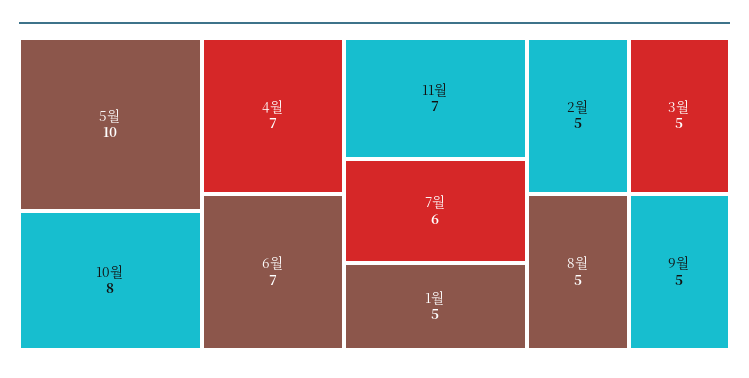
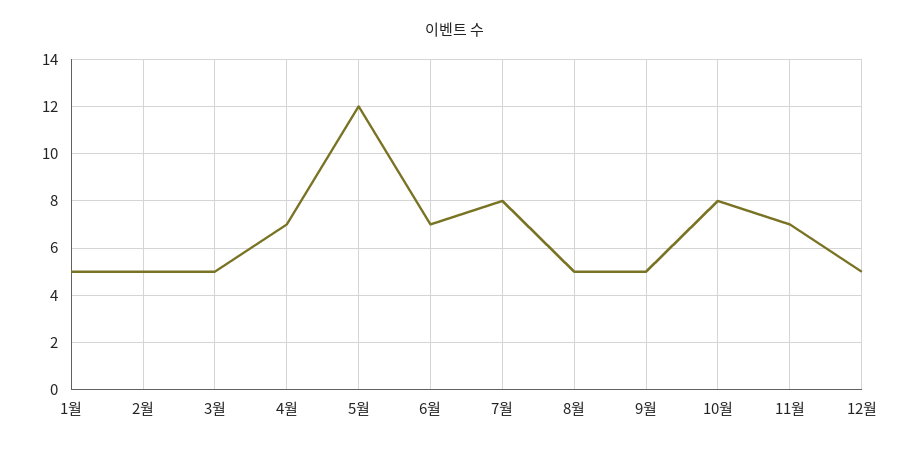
5월: 10 -> 12
7월: 6 -> 8
12월: none -> 5

